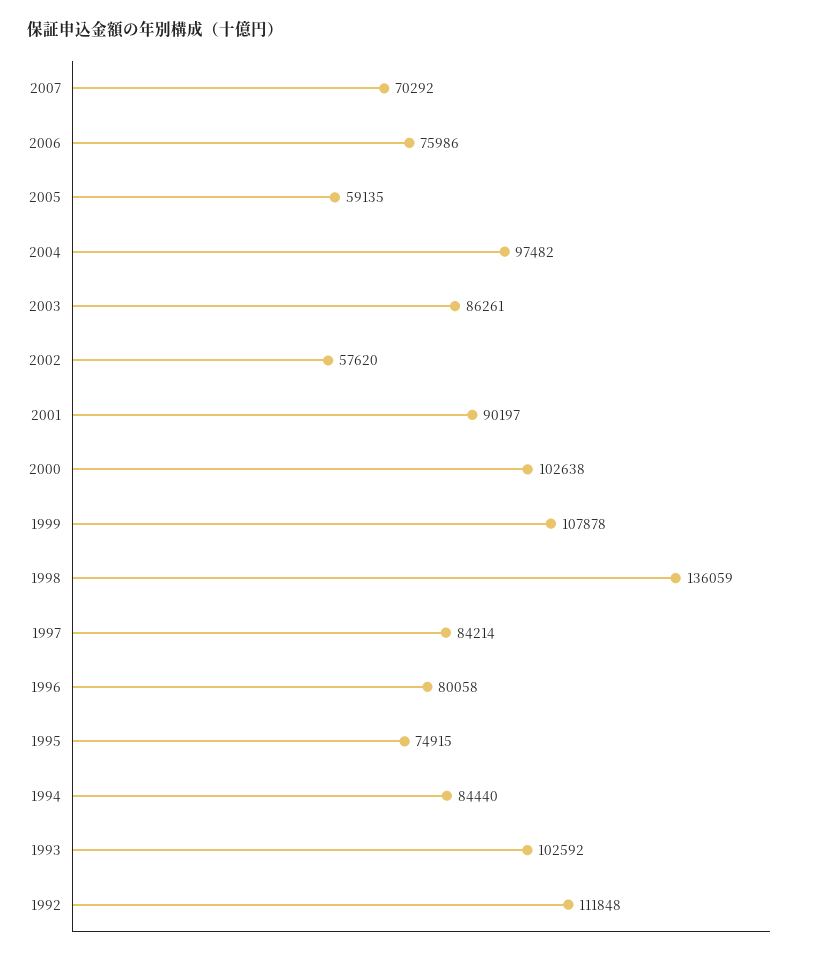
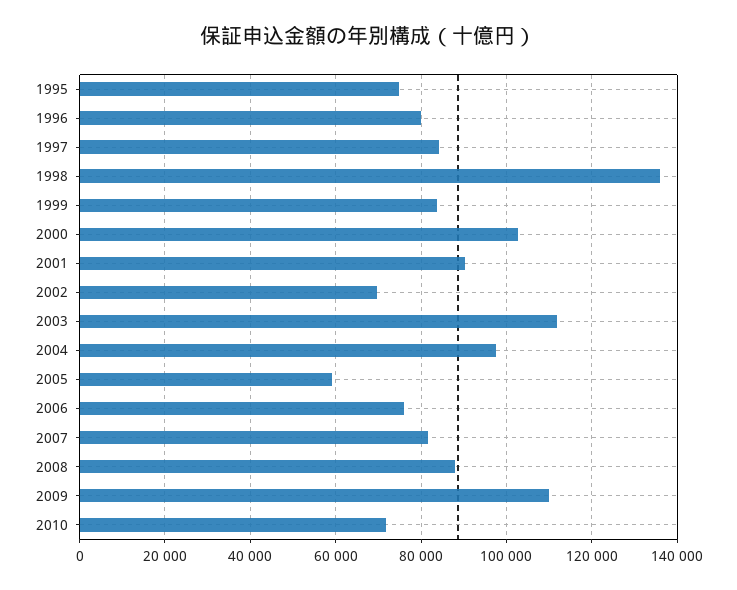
2007: 70292 -> 82000
2003: 86261 -> 112000
2002: 57620 -> 70000
1999: 107878 -> 84000
1994: 84440 -> none
1993: 102592 -> none
1992: 111848 -> none
2008: none -> 88000
2009: none -> 110000
2010: none -> 72000

